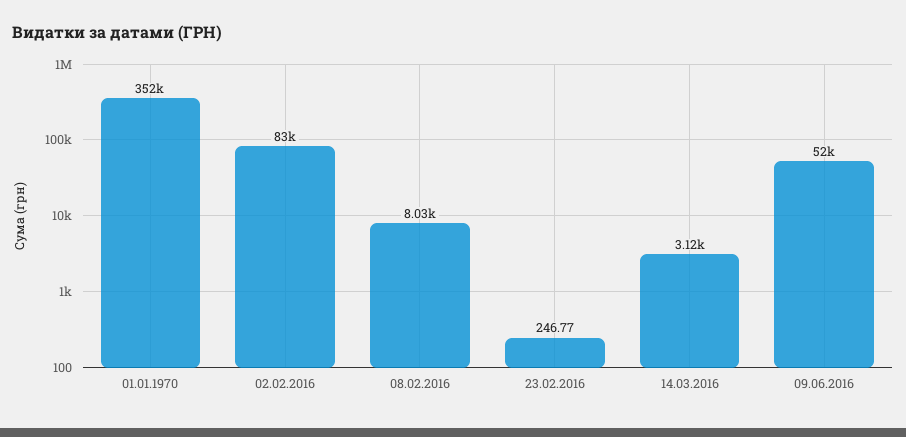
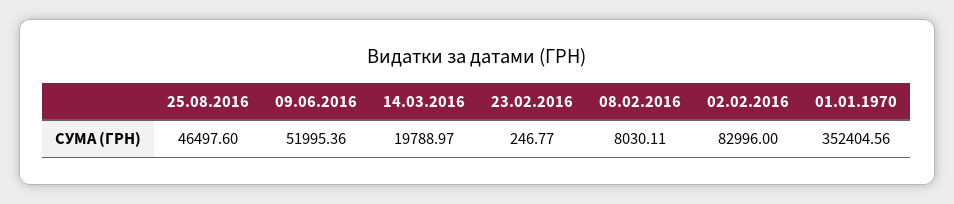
14.03.2016: 3120 -> 19788.97
25.08.2016: none -> 46497.6

